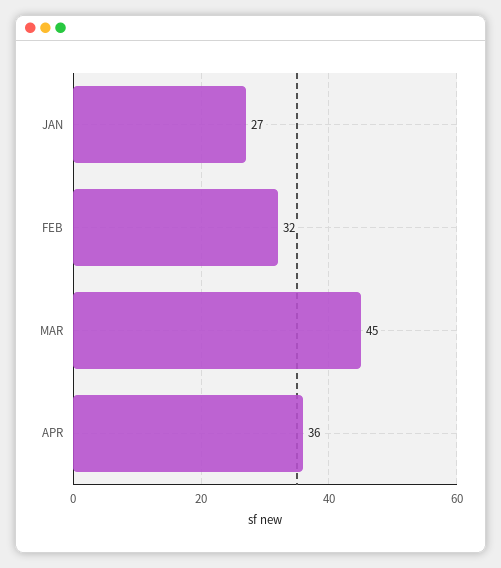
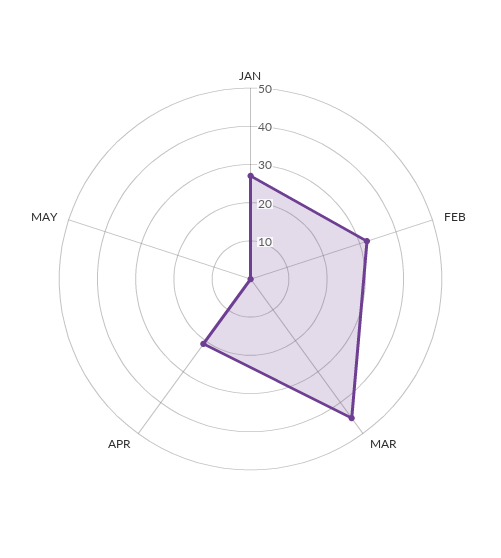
APR: 36 -> 20
MAY: none -> 0

